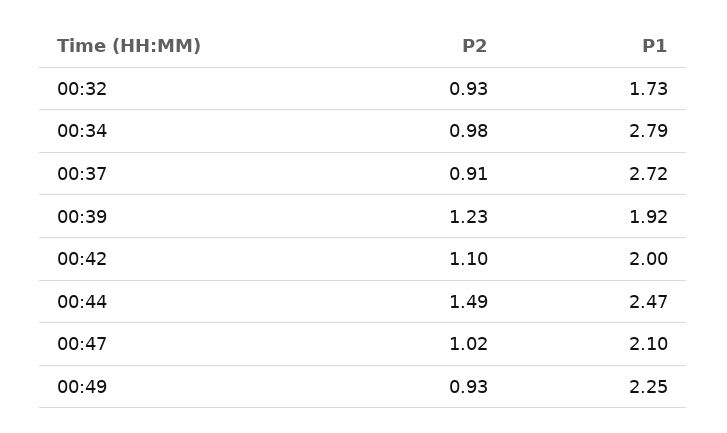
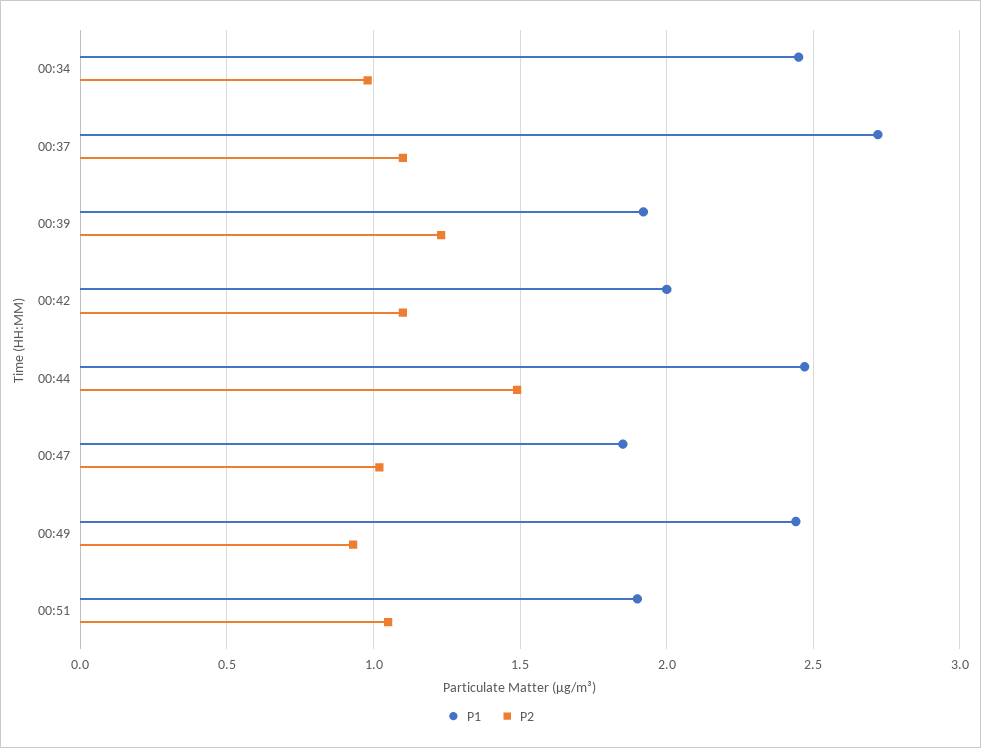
P2, 00:32: 0.93 -> none
P1, 00:32: 1.73 -> none
P1, 00:34: 2.79 -> 2.45
P2, 00:37: 0.91 -> 1.1
P1, 00:47: 2.1 -> 1.85
P1, 00:49: 2.25 -> 2.45
P1, 00:51: none -> 1.9
P2, 00:51: none -> 1.05

